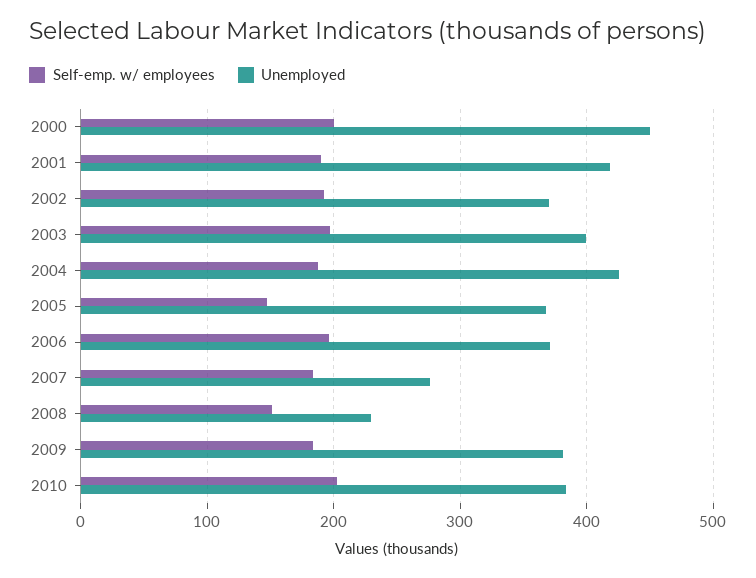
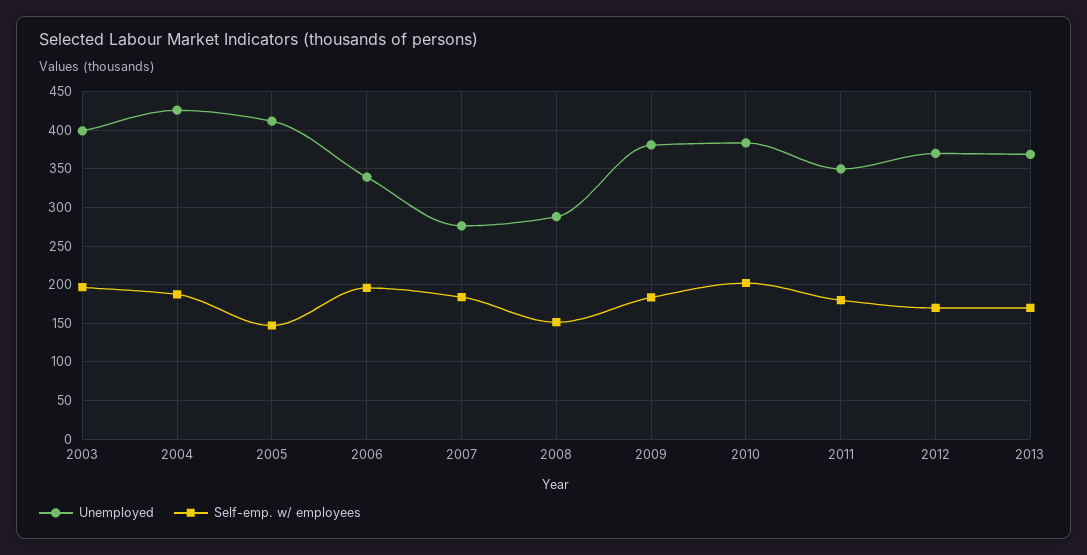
Self-emp. w/ employees, 2000: 200 -> none
Unemployed, 2000: 450 -> none
Self-emp. w/ employees, 2001: 190 -> none
Unemployed, 2001: 420 -> none
Self-emp. w/ employees, 2002: 190 -> none
Unemployed, 2002: 370 -> none
Unemployed, 2005: 370 -> 410
Unemployed, 2006: 370 -> 340
Unemployed, 2008: 230 -> 290
Unemployed, 2011: none -> 350
Self-emp. w/ employees, 2011: none -> 180
Unemployed, 2012: none -> 370
Self-emp. w/ employees, 2012: none -> 170
Unemployed, 2013: none -> 370
Self-emp. w/ employees, 2013: none -> 170

